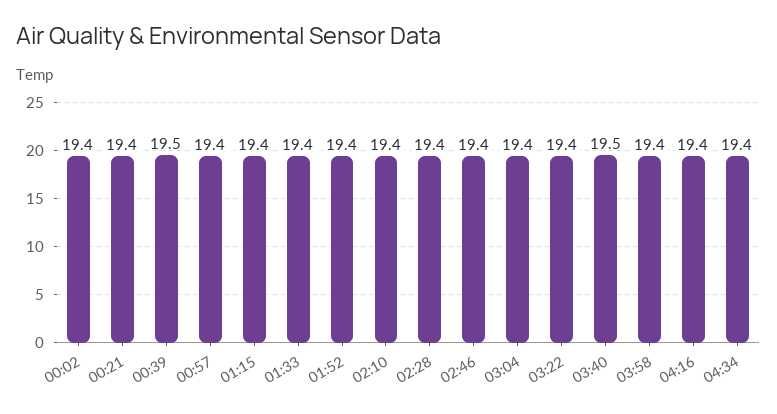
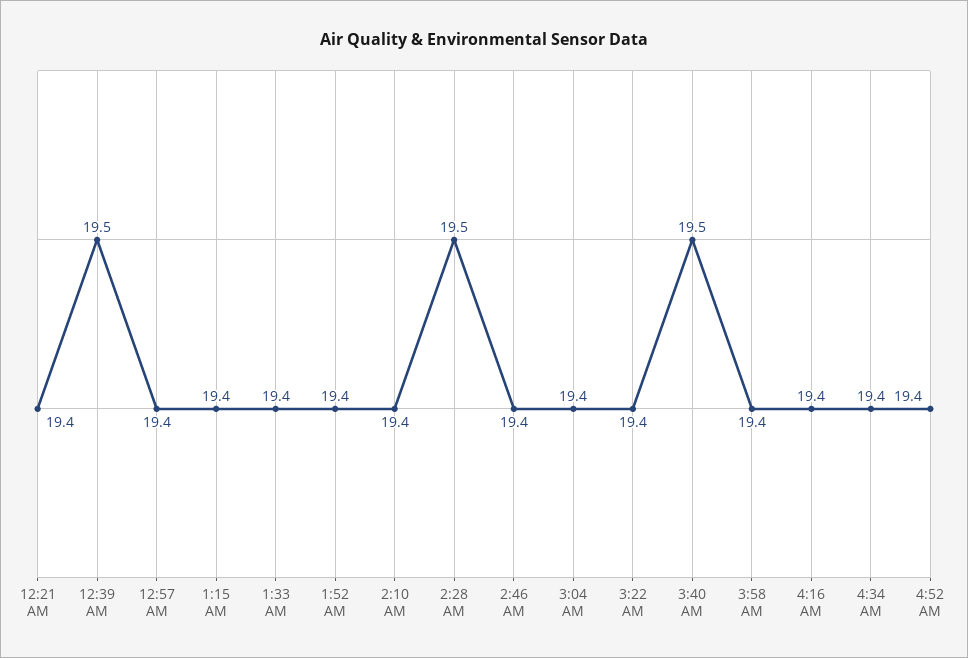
00:02: 19.4 -> none
02:28: 19.4 -> 19.5
4:52 AM: none -> 19.4

